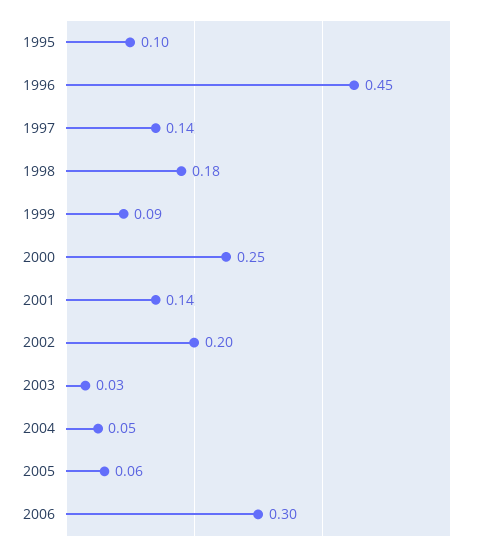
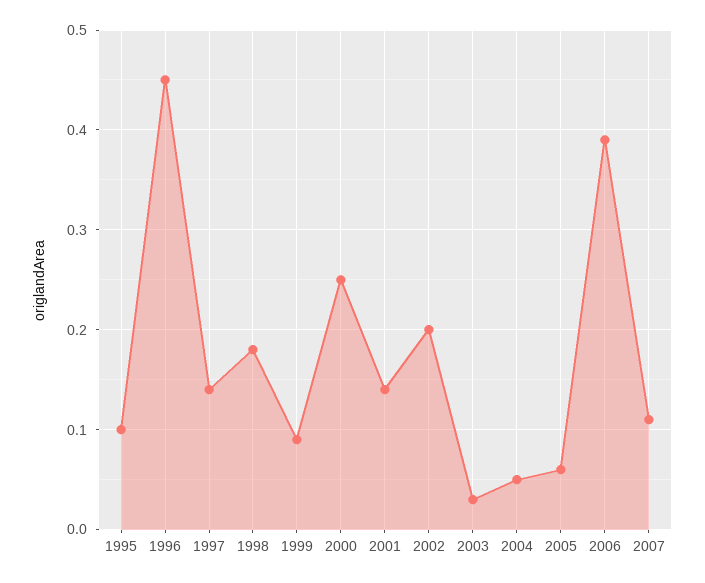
2006: 0.3 -> 0.39
2007: none -> 0.11

